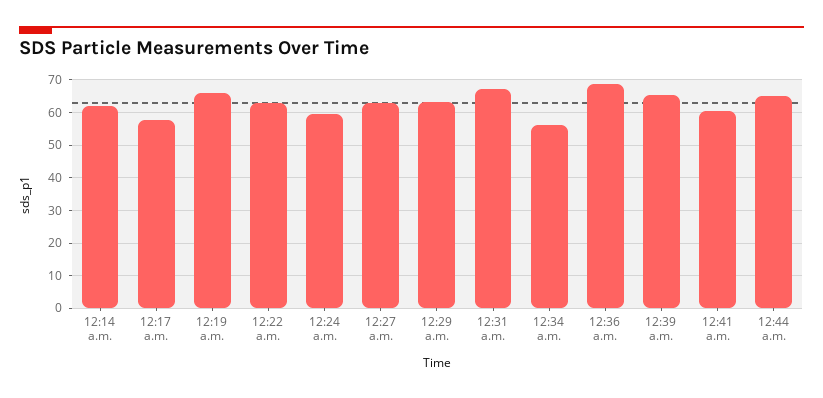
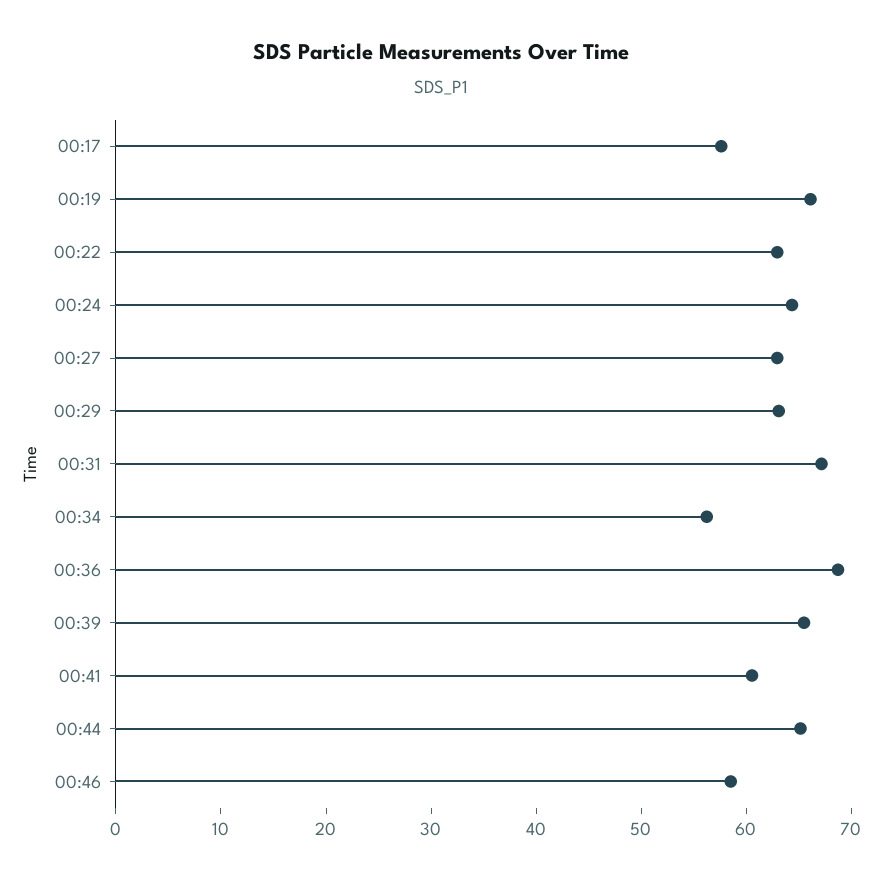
12:14 a.m.: 62 -> none
12:24 a.m.: 60 -> 64
00:46: none -> 58

